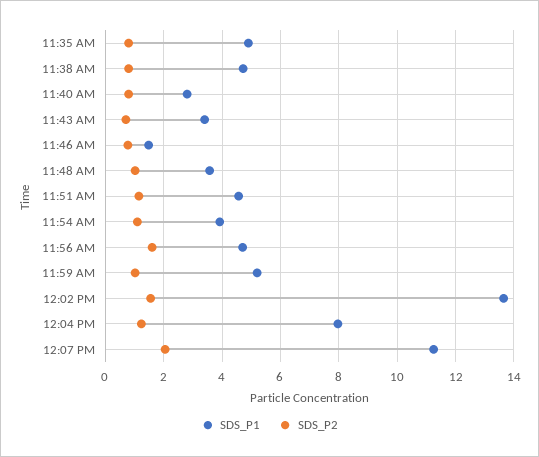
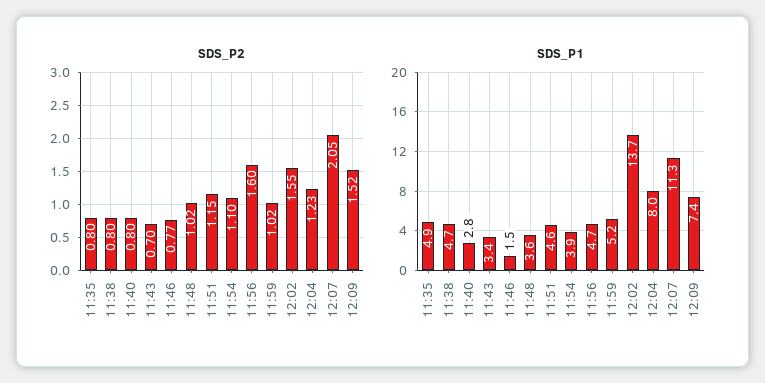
SDS_P2, 12:09: none -> 1.52
SDS_P1, 12:09: none -> 7.4

